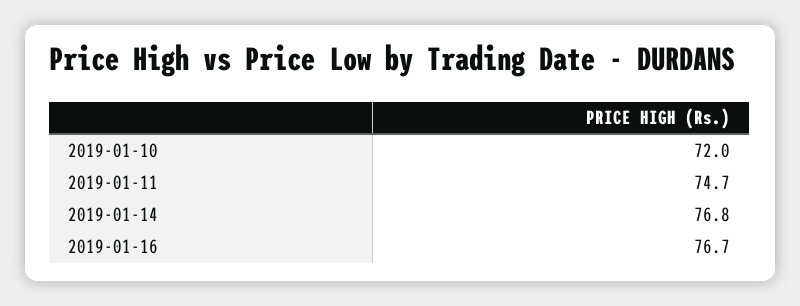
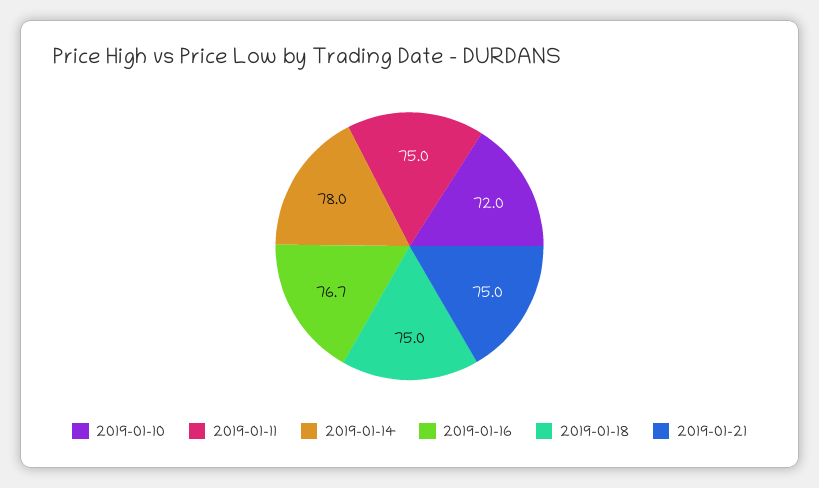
2019-01-11: 74.7 -> 75
2019-01-14: 76.8 -> 78
2019-01-18: none -> 75
2019-01-21: none -> 75

